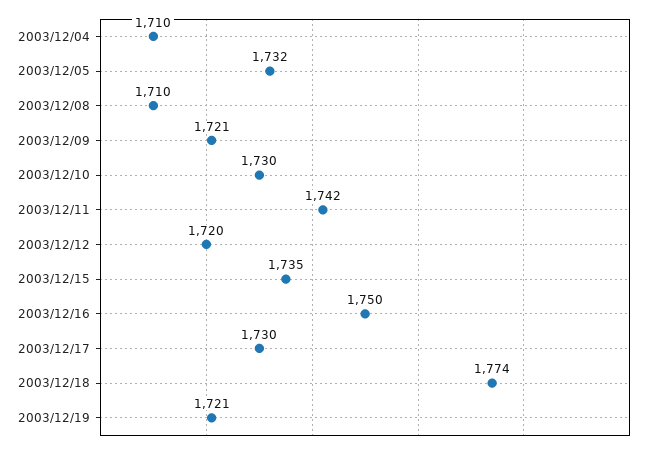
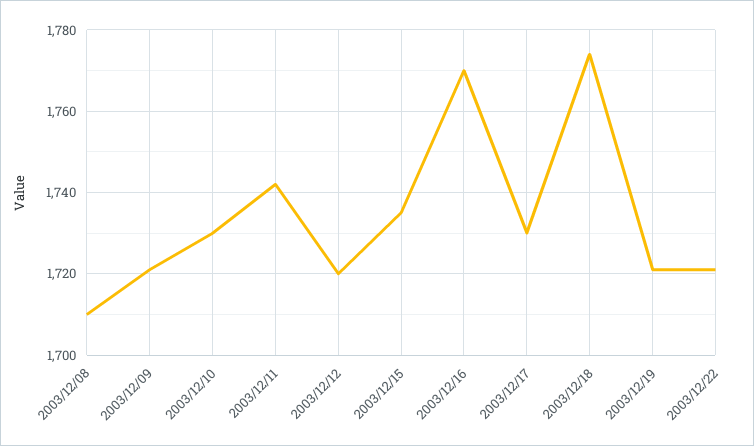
2003/12/04: 1710 -> none
2003/12/05: 1732 -> none
2003/12/16: 1750 -> 1770
2003/12/22: none -> 1720

